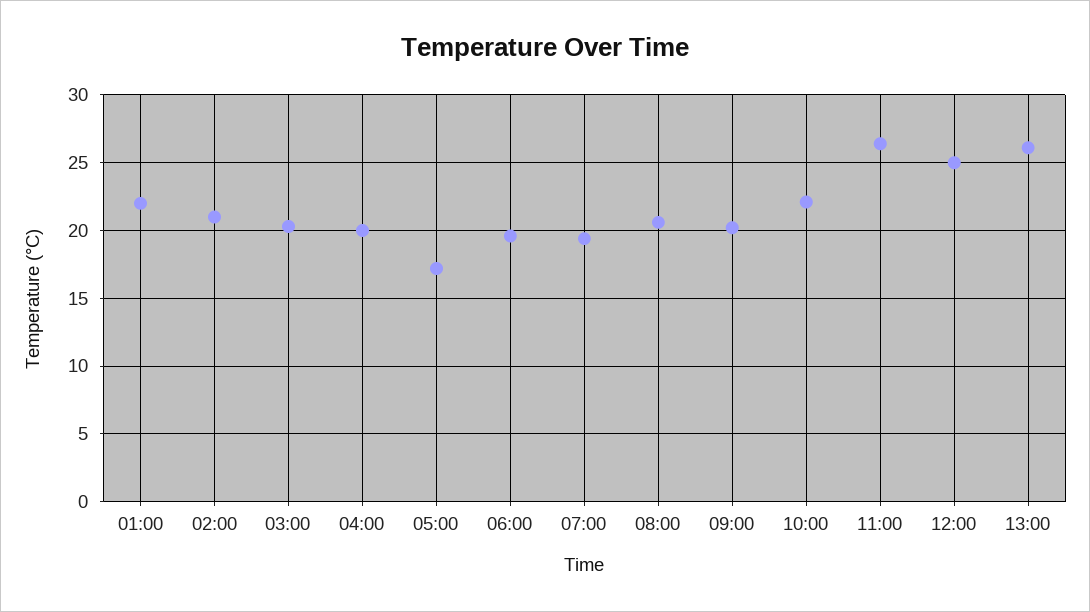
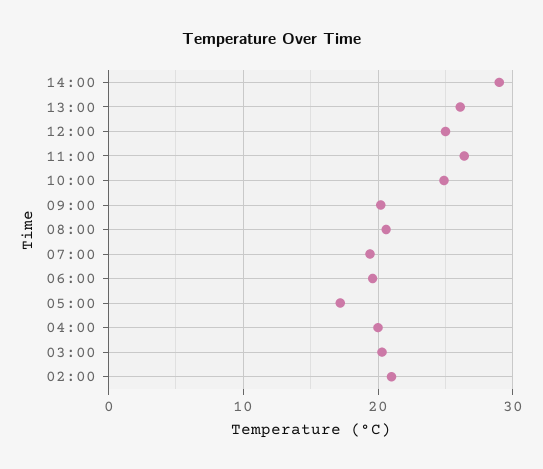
01:00: 22 -> none
10:00: 22 -> 25
14:00: none -> 29

